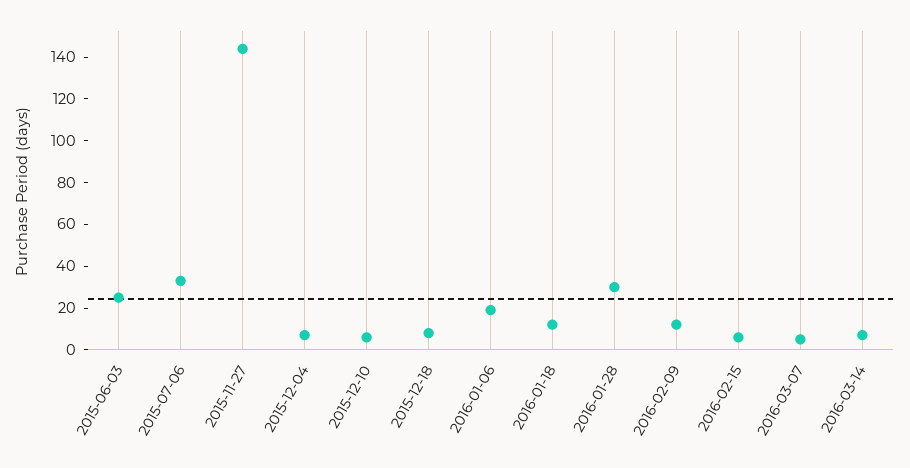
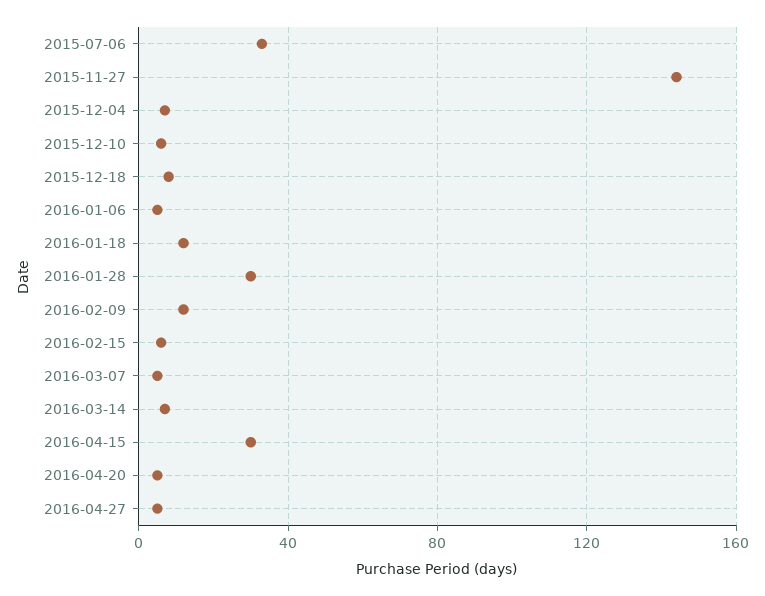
2015-06-03: 25 -> none
2016-01-06: 20 -> 5
2016-04-15: none -> 30
2016-04-20: none -> 5
2016-04-27: none -> 5

